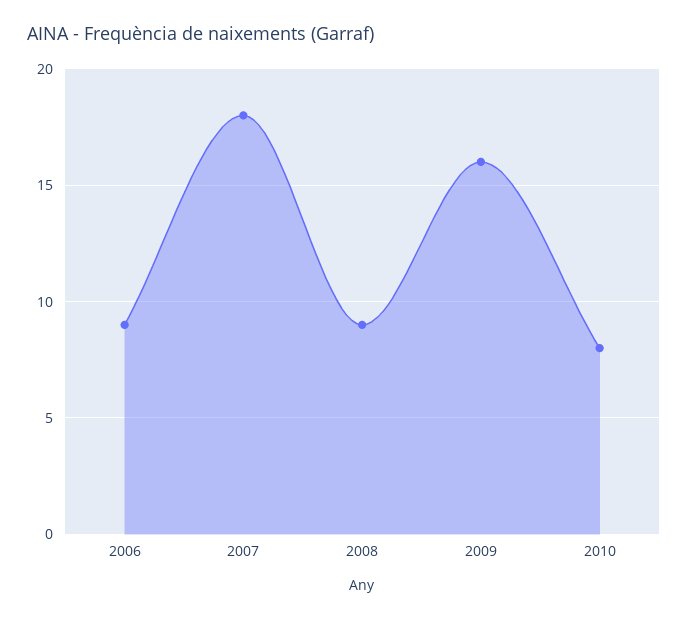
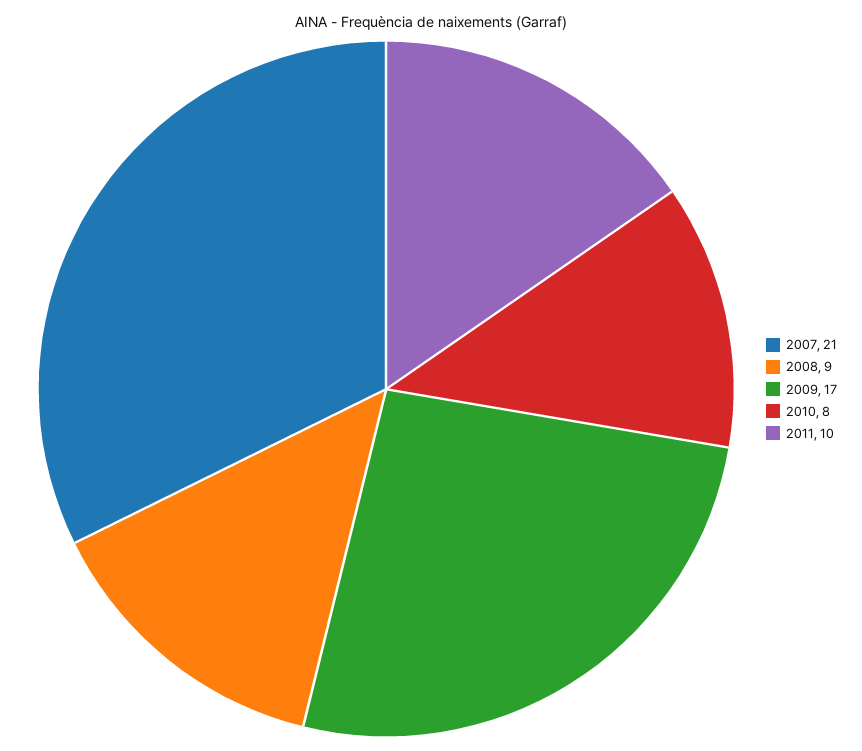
2006: 9 -> none
2007: 18 -> 21
2009: 16 -> 17
2011: none -> 10

